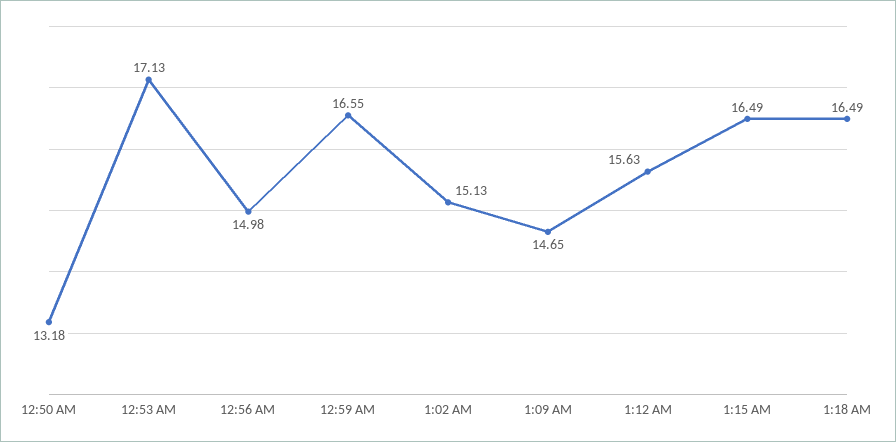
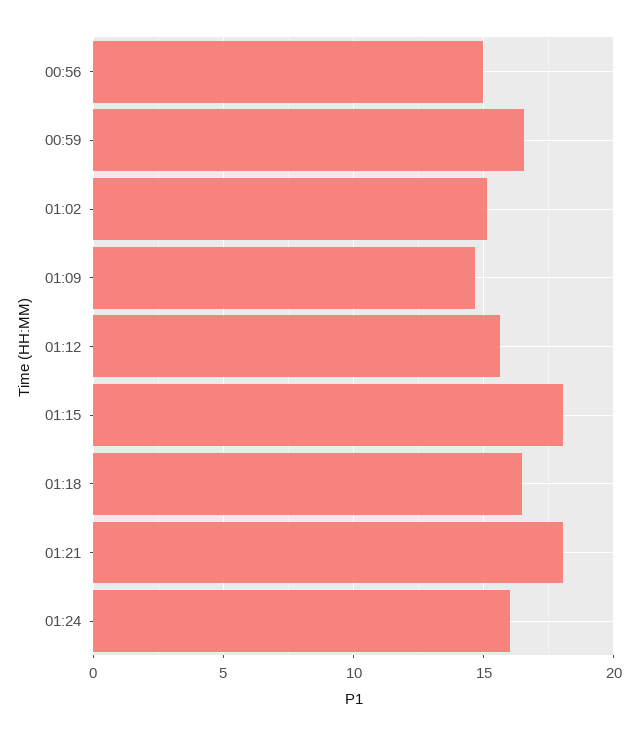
12:50 AM: 13.18 -> none
12:53 AM: 17.13 -> none
1:15 AM: 16.49 -> 18
01:21: none -> 18
01:24: none -> 16

